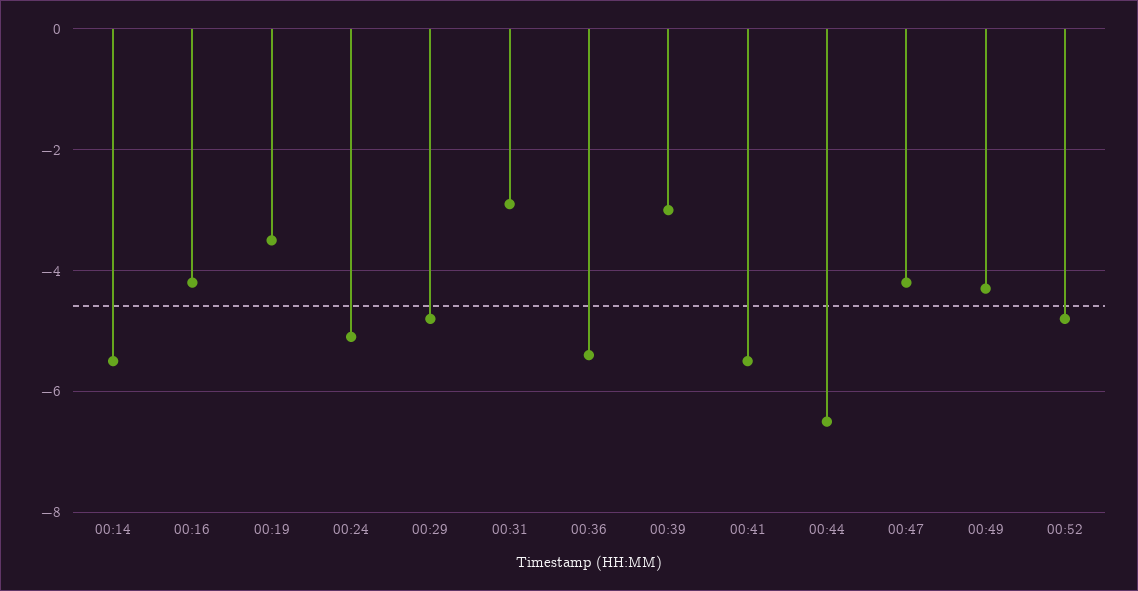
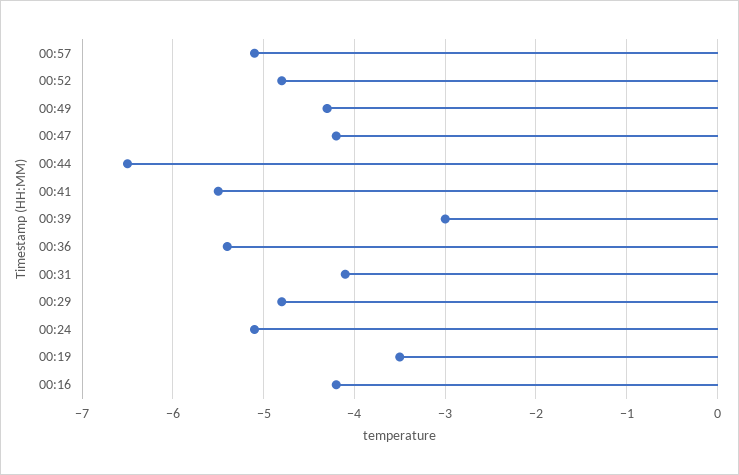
00:14: -5.5 -> none
00:31: -3 -> -4.1
00:57: none -> -5.1

